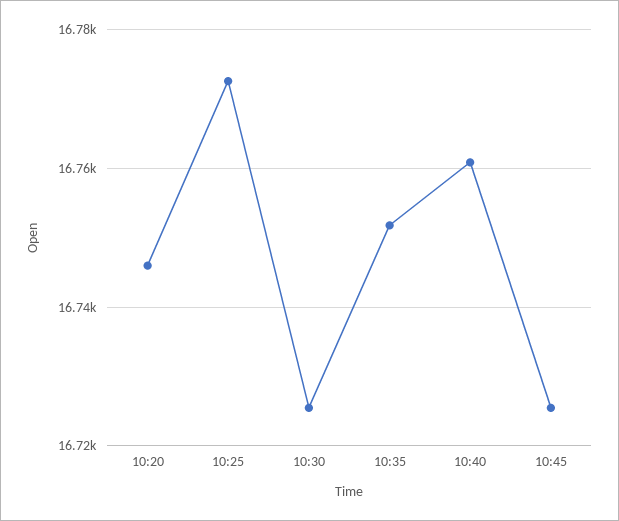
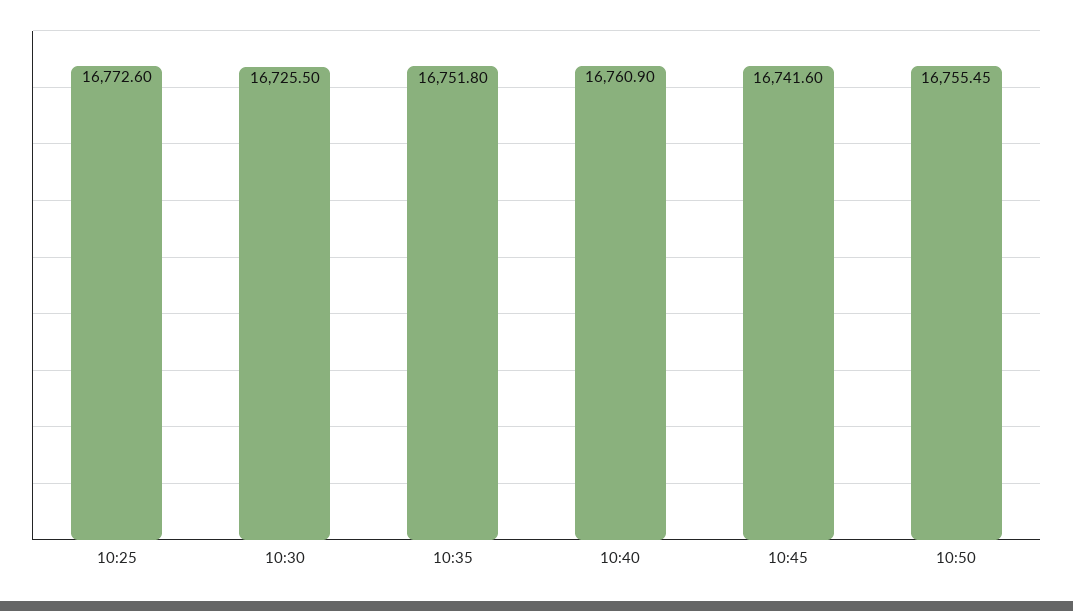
10:20: 16746 -> none
10:45: 16726 -> 16741.6
10:50: none -> 16755.45

